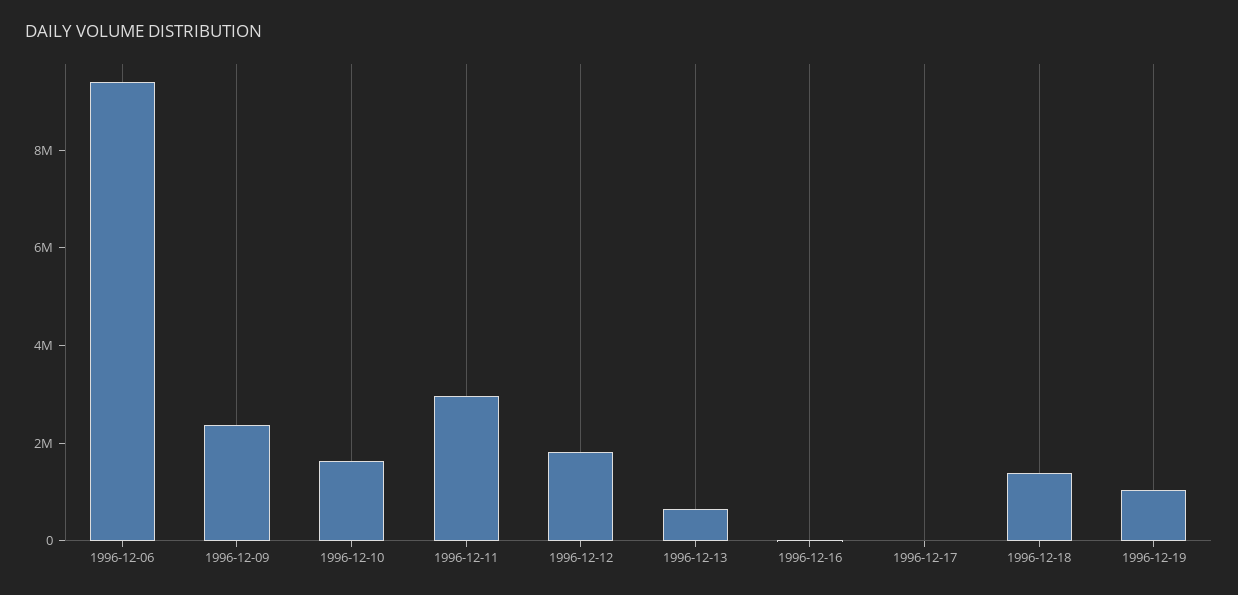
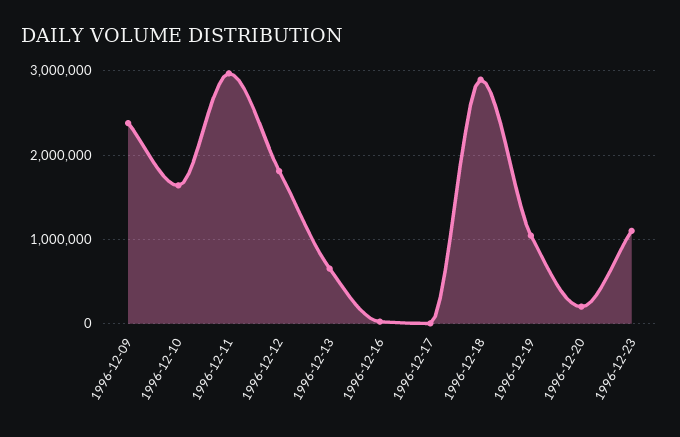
1996-12-06: 9500000 -> none
1996-12-18: 1500000 -> 2900000
1996-12-20: none -> 200000
1996-12-23: none -> 1100000

